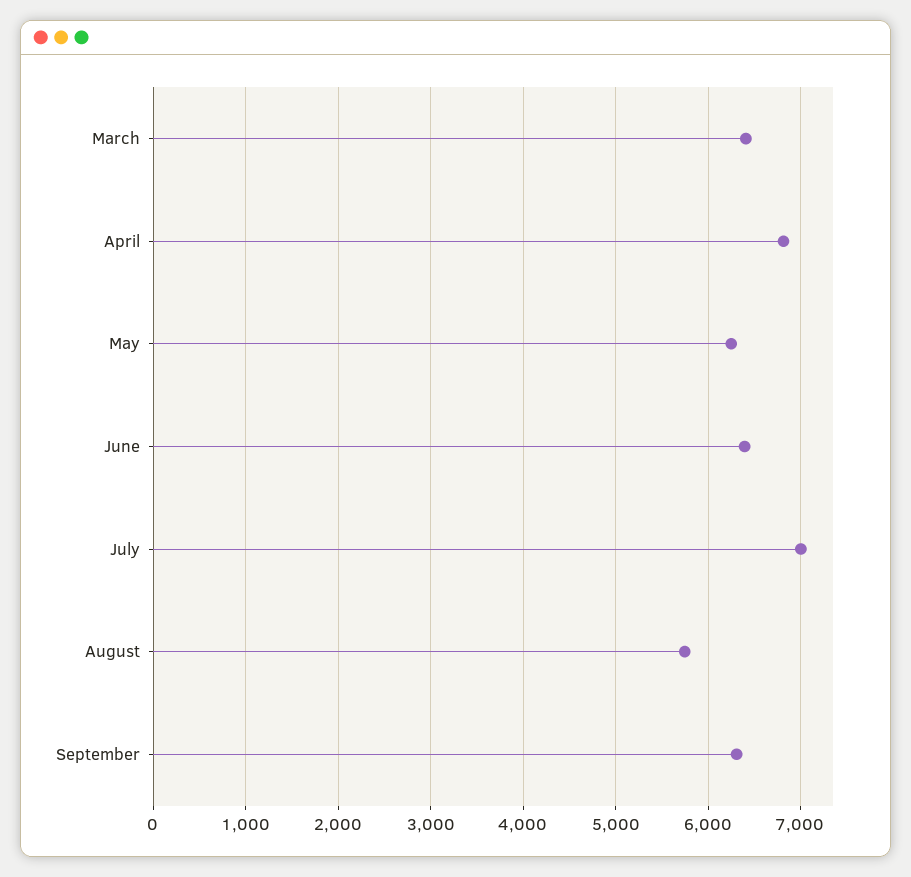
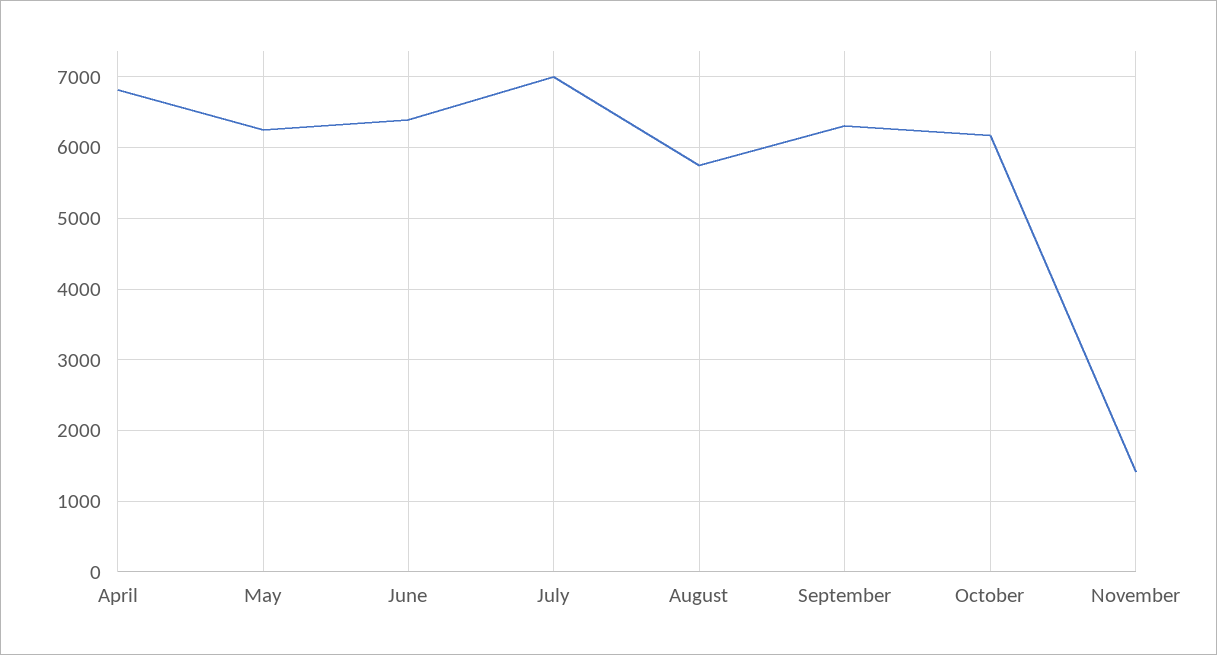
March: 6400 -> none
October: none -> 6200
November: none -> 1400

